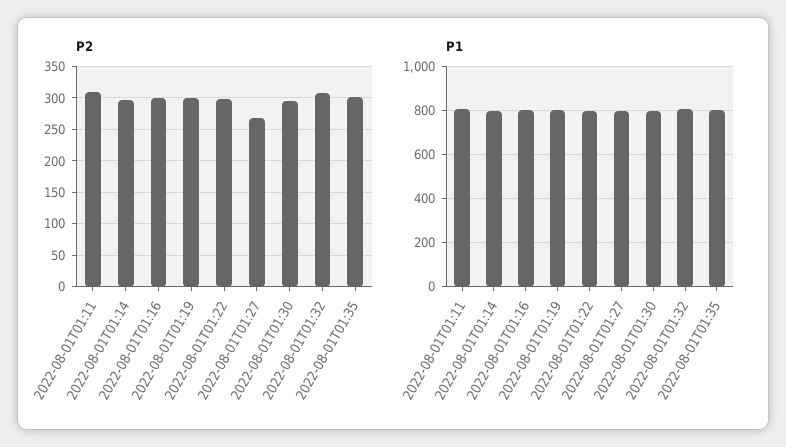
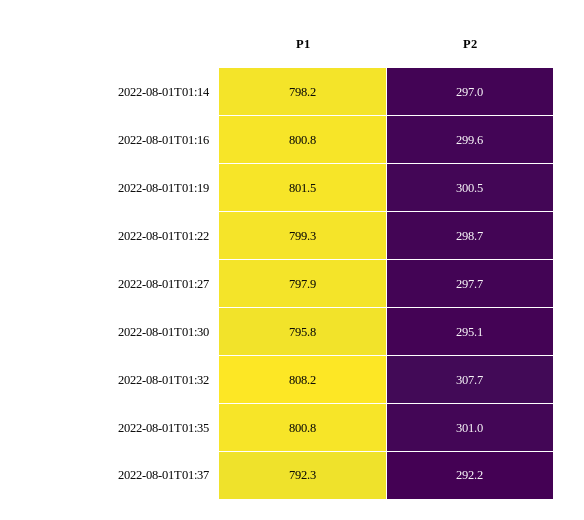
P2, 2022-08-01T01:11: 310 -> none
P2, 2022-08-01T01:27: 270 -> 297.7
P1, 2022-08-01T01:11: 800 -> none
P1, 2022-08-01T01:37: none -> 792.3
P2, 2022-08-01T01:37: none -> 292.2

